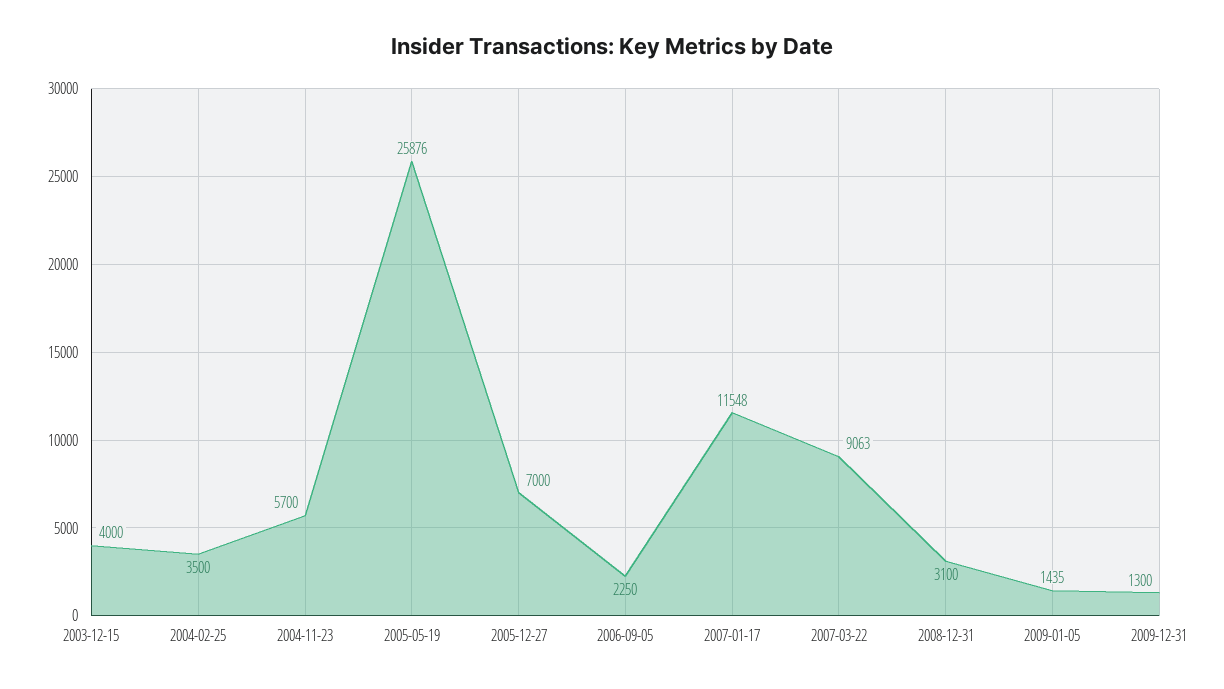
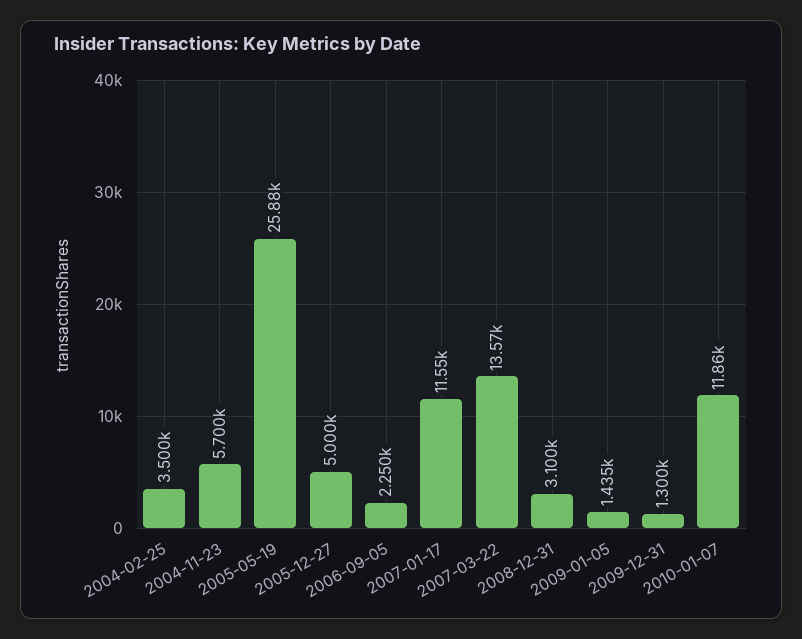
2003-12-15: 4000 -> none
2005-12-27: 7000 -> 5000
2007-03-22: 9063 -> 13570
2010-01-07: none -> 11860

